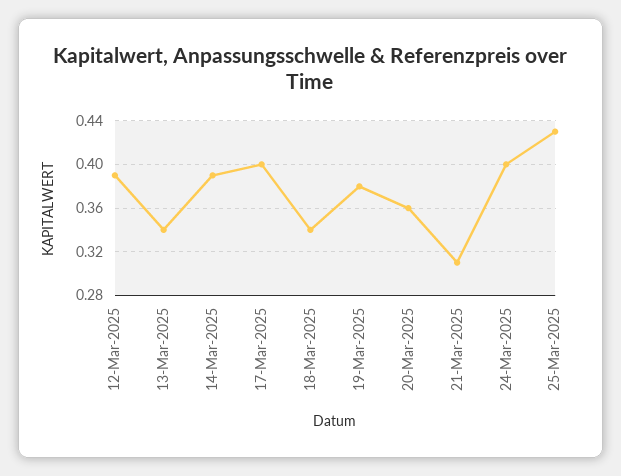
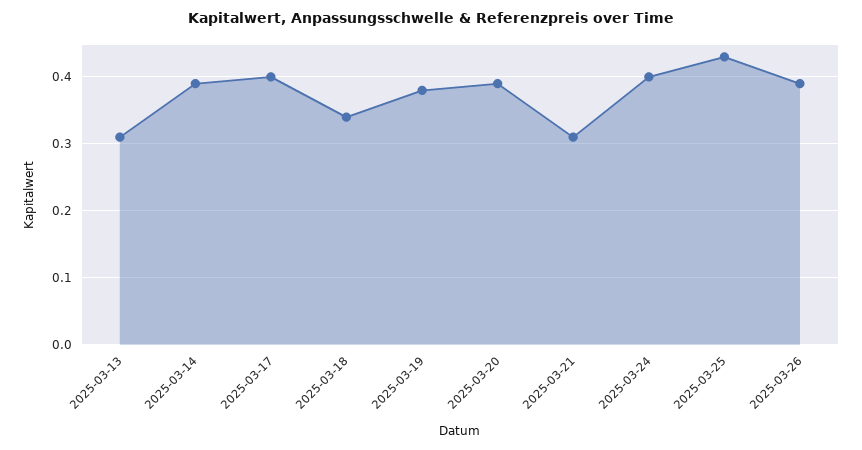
12-Mar-2025: 0.39 -> none
13-Mar-2025: 0.34 -> 0.31
20-Mar-2025: 0.36 -> 0.39
2025-03-26: none -> 0.39

